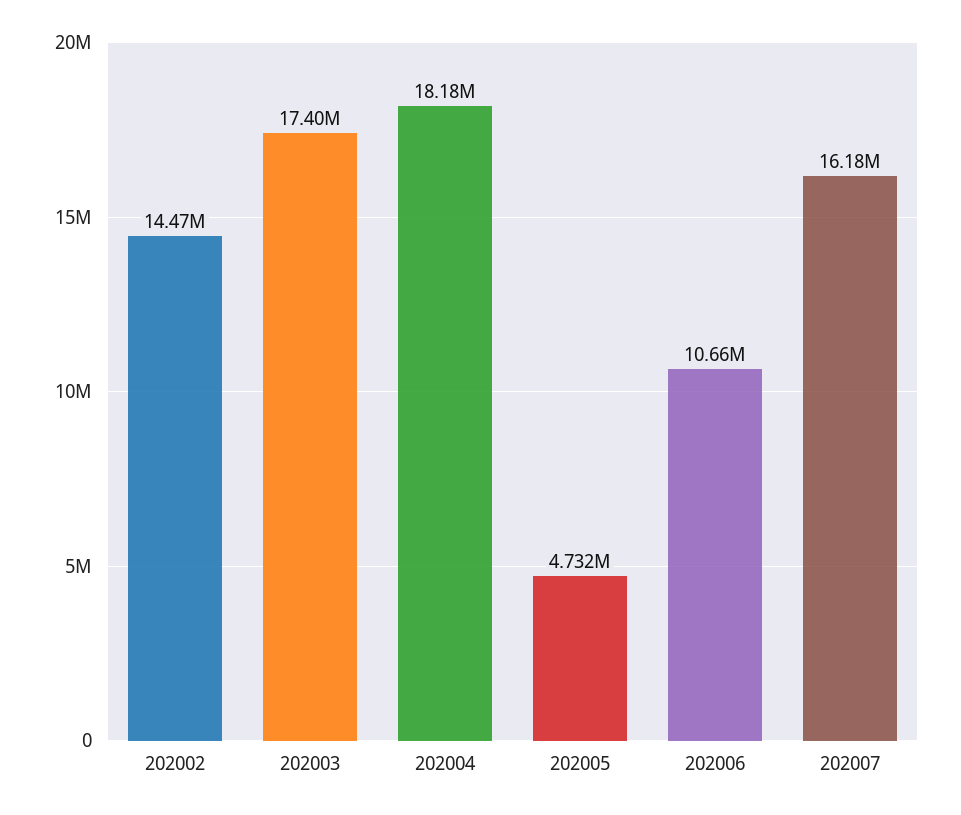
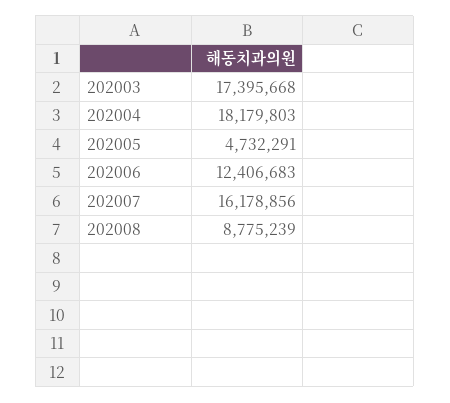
202002: 14470000 -> none
202006: 10660000 -> 12406683
202008: none -> 8775239

